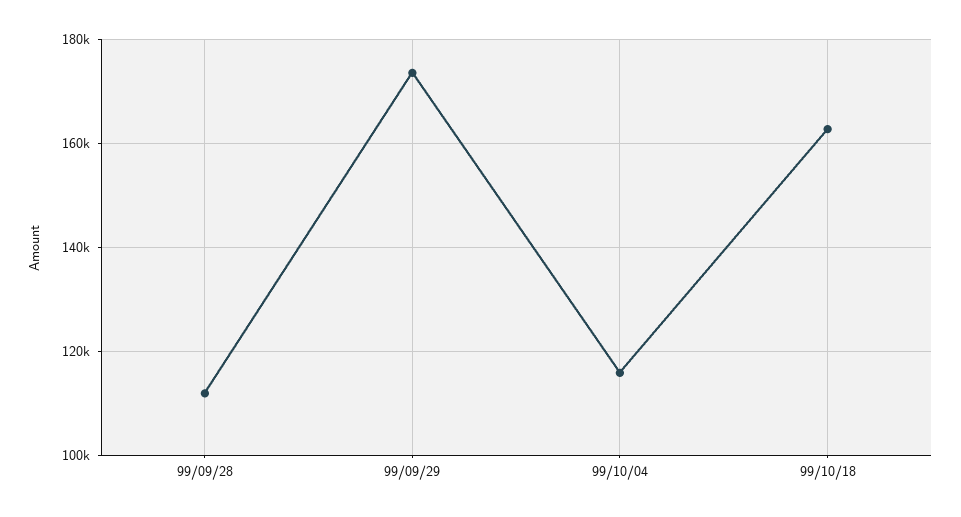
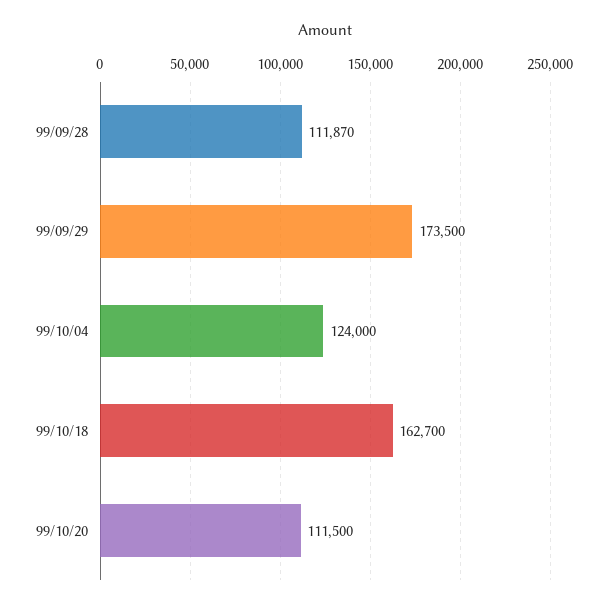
99/10/04: 116000 -> 124000
99/10/20: none -> 111500

